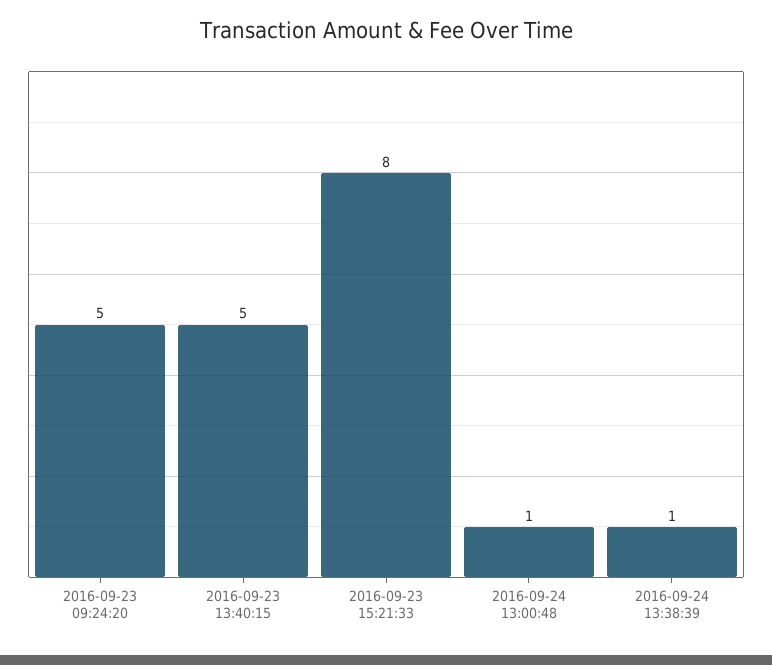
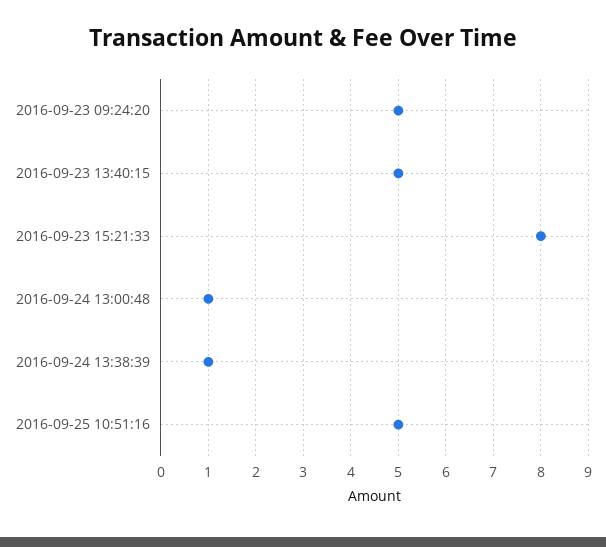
2016-09-25 10:51:16: none -> 5

